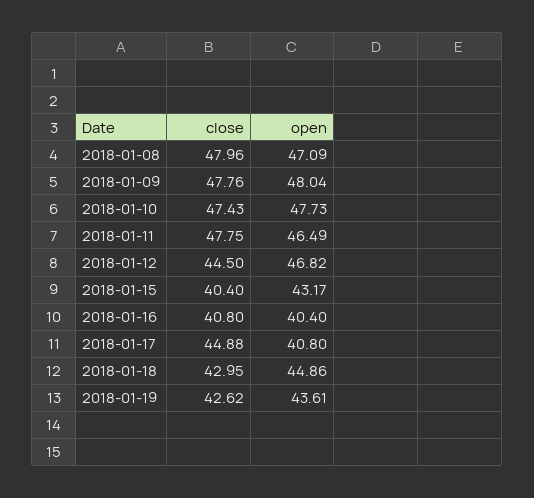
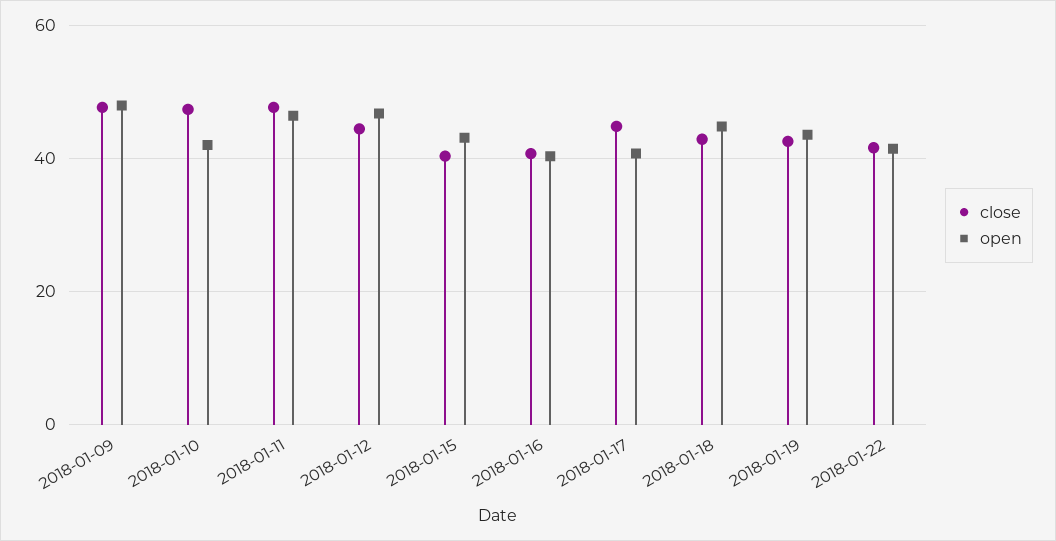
close, 2018-01-08: 47.96 -> none
open, 2018-01-08: 47.09 -> none
open, 2018-01-10: 47.73 -> 42
close, 2018-01-22: none -> 42
open, 2018-01-22: none -> 42

